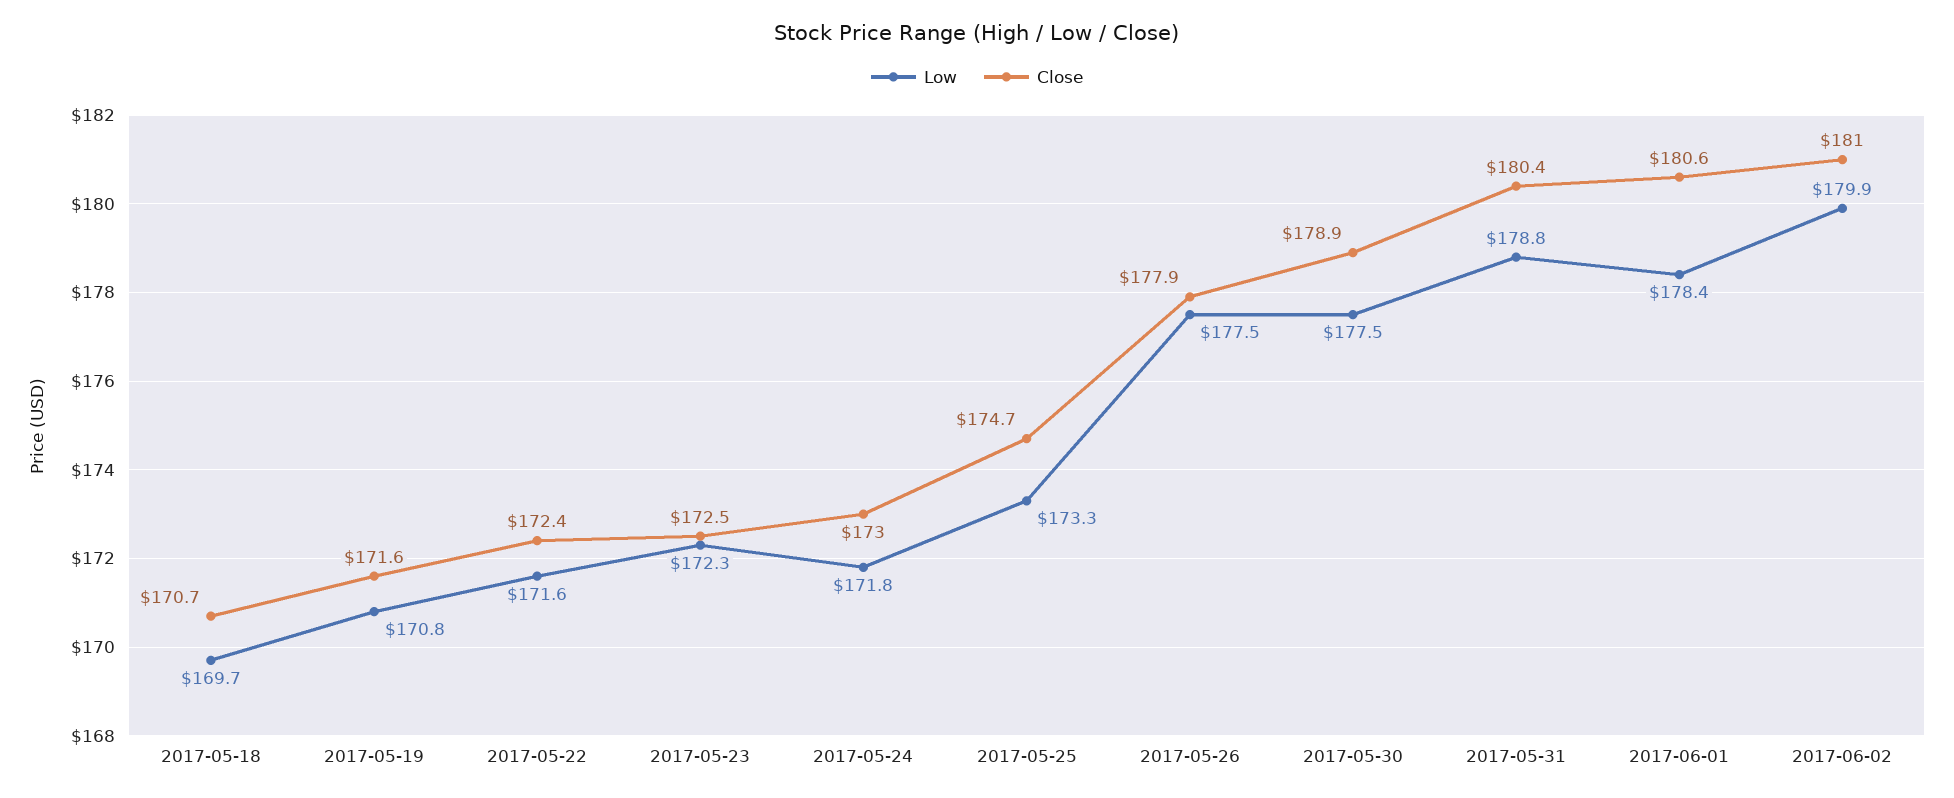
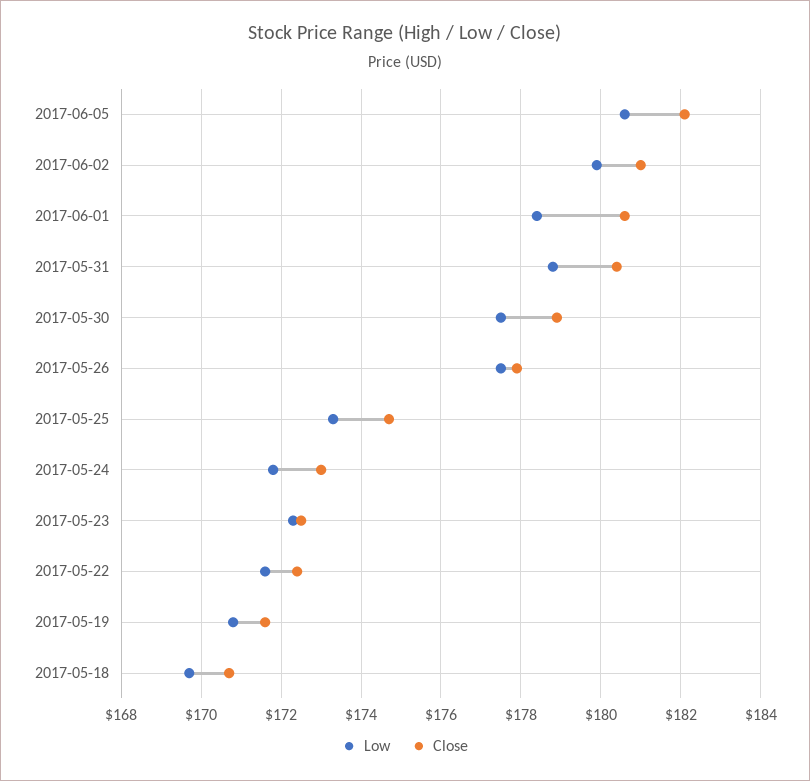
Low, 2017-06-05: none -> 180.5
Close, 2017-06-05: none -> 182

